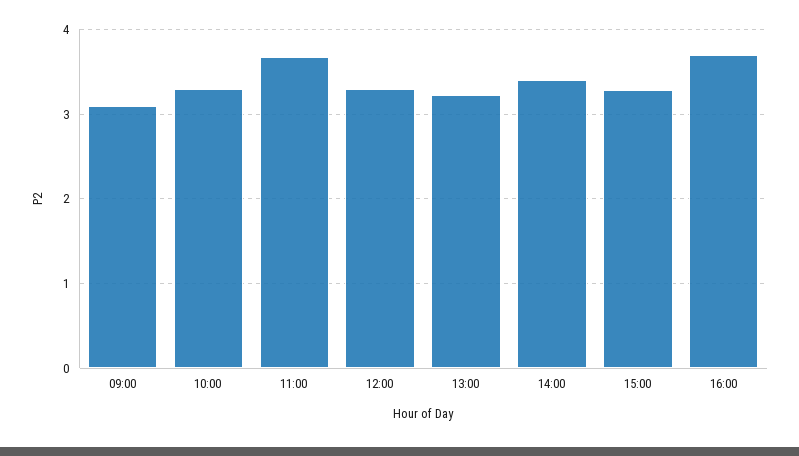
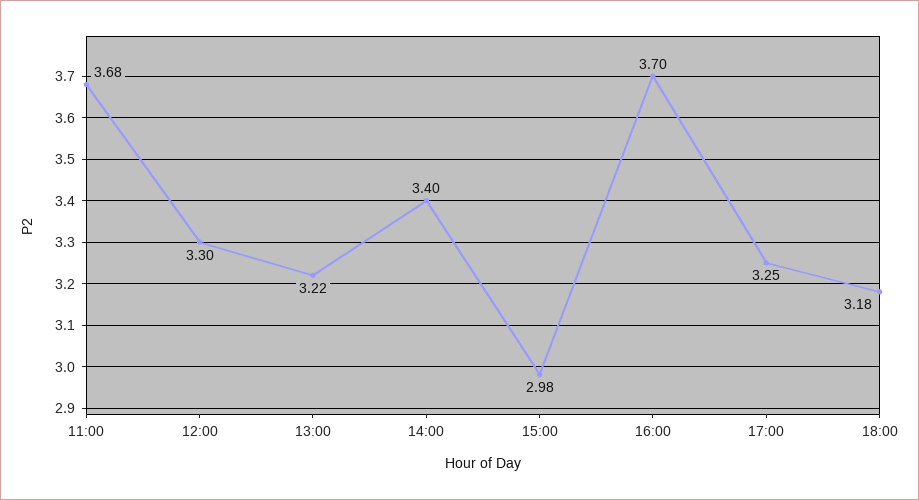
09:00: 3.1 -> none
10:00: 3.3 -> none
15:00: 3.3 -> 2.98
17:00: none -> 3.25
18:00: none -> 3.18

